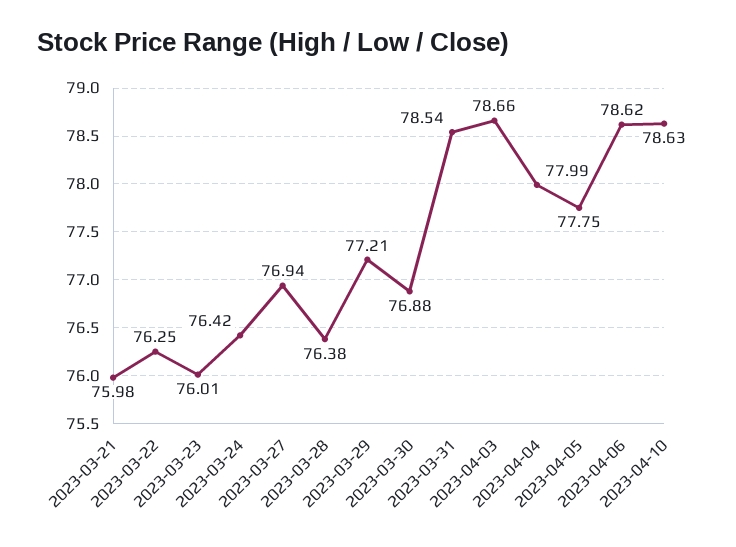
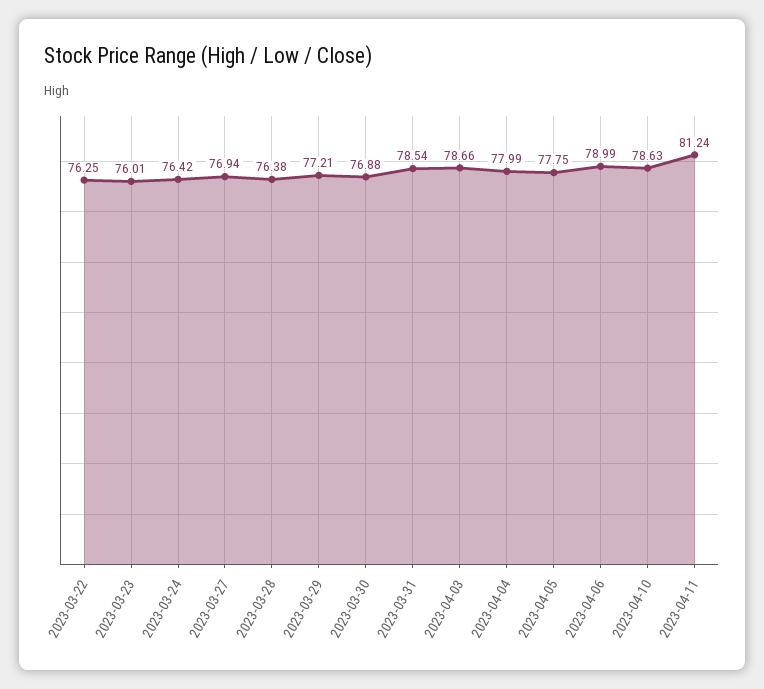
2023-03-21: 75.98 -> none
2023-04-06: 78.62 -> 78.99
2023-04-11: none -> 81.24

